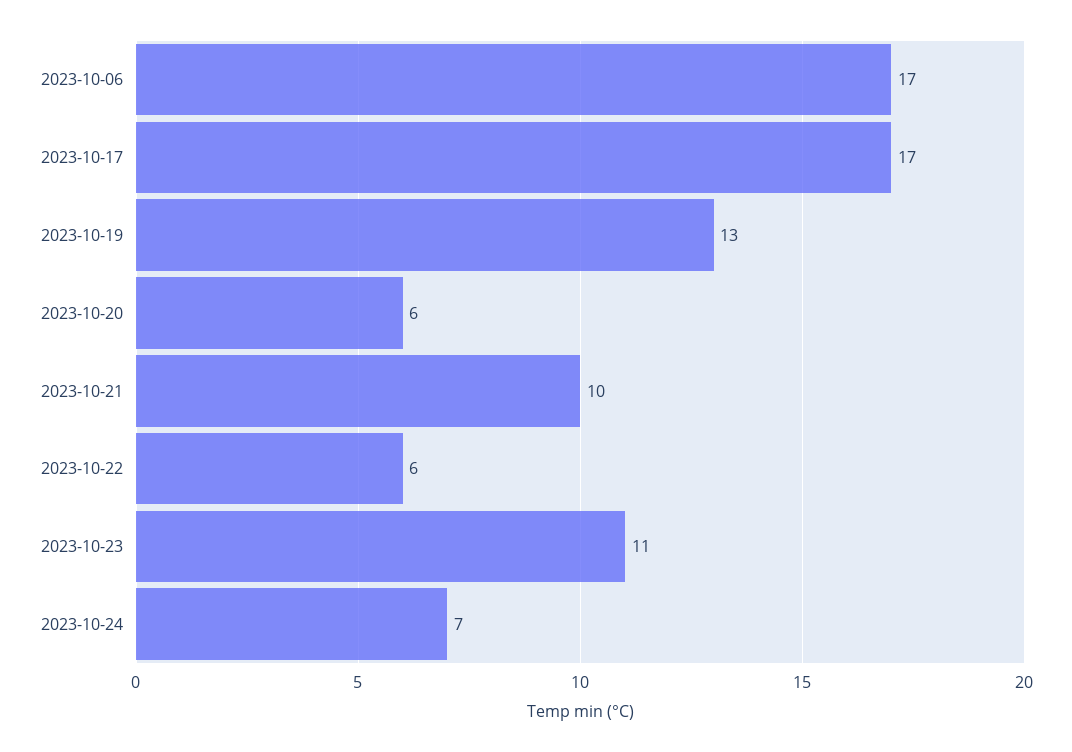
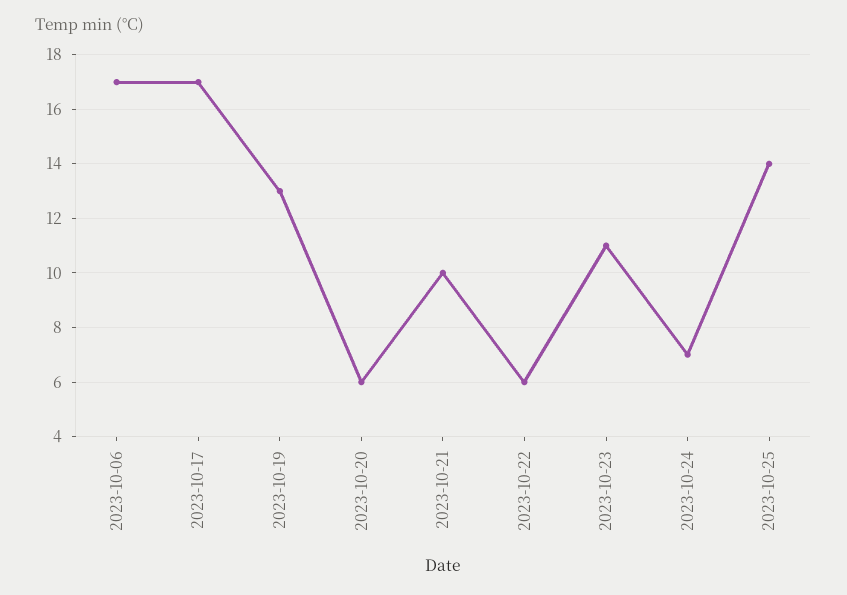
2023-10-25: none -> 14

